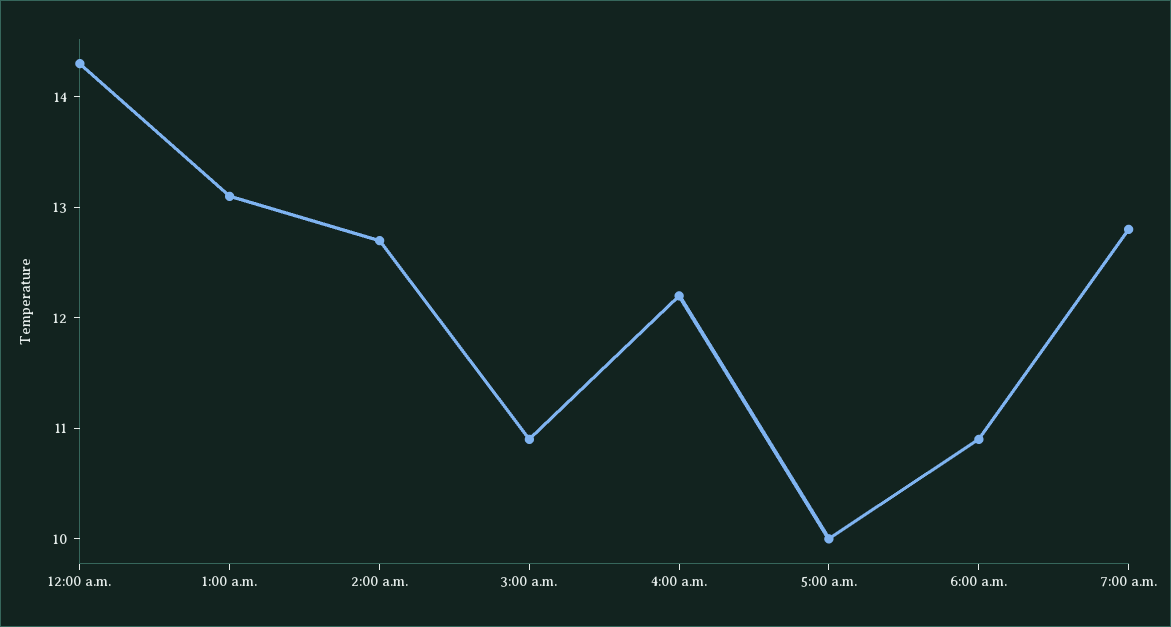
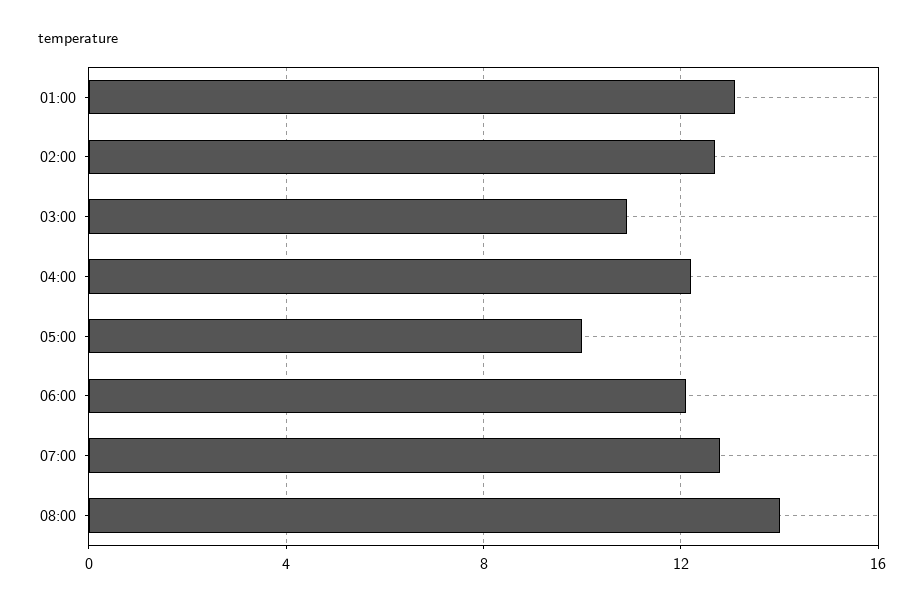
12:00 a.m.: 14.3 -> none
6:00 a.m.: 10.9 -> 12
08:00: none -> 14

